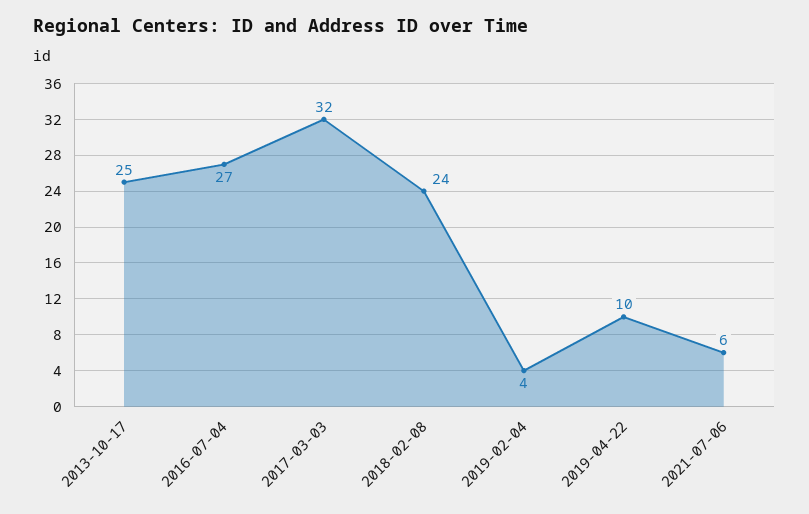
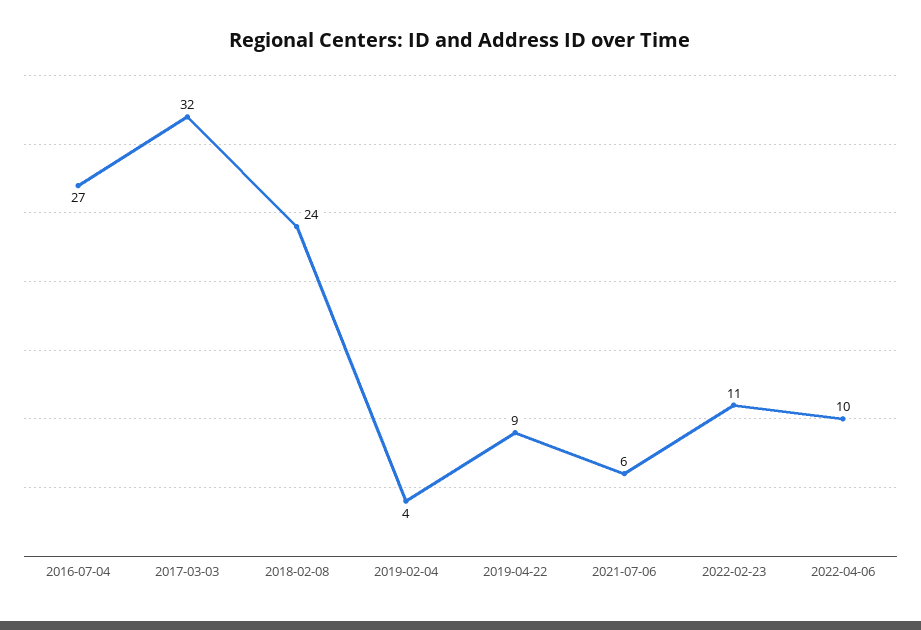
2013-10-17: 25 -> none
2019-04-22: 10 -> 9
2022-02-23: none -> 11
2022-04-06: none -> 10

